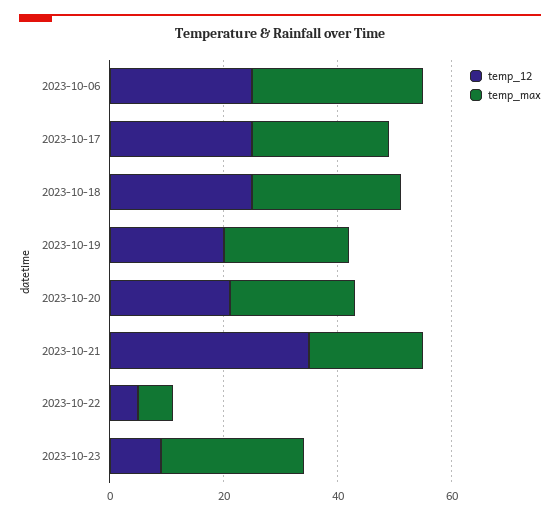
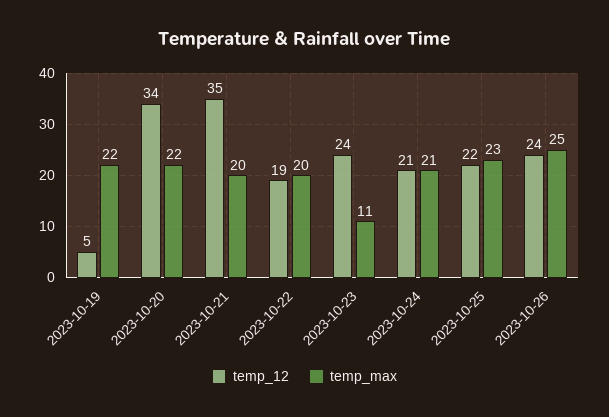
temp_12, 2023-10-06: 25 -> none
temp_max, 2023-10-06: 30 -> none
temp_12, 2023-10-17: 25 -> none
temp_max, 2023-10-17: 25 -> none
temp_12, 2023-10-18: 25 -> none
temp_max, 2023-10-18: 25 -> none
temp_12, 2023-10-19: 20 -> 5
temp_12, 2023-10-20: 20 -> 34
temp_12, 2023-10-22: 5 -> 19
temp_max, 2023-10-22: 5 -> 20
temp_12, 2023-10-23: 10 -> 24
temp_max, 2023-10-23: 25 -> 11
temp_12, 2023-10-24: none -> 21
temp_max, 2023-10-24: none -> 21
temp_12, 2023-10-25: none -> 22
temp_max, 2023-10-25: none -> 23
temp_12, 2023-10-26: none -> 24
temp_max, 2023-10-26: none -> 25

